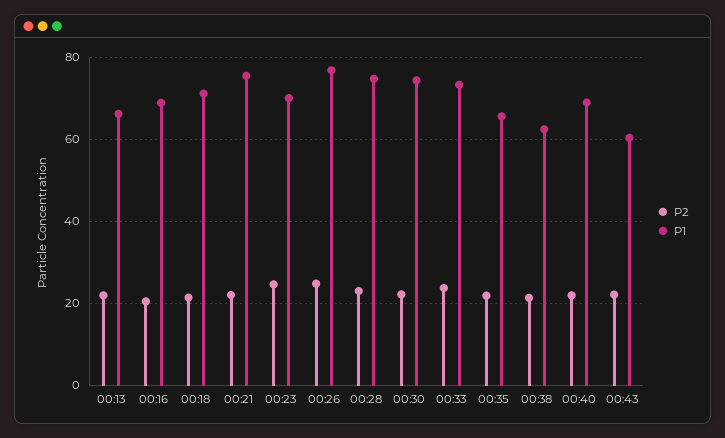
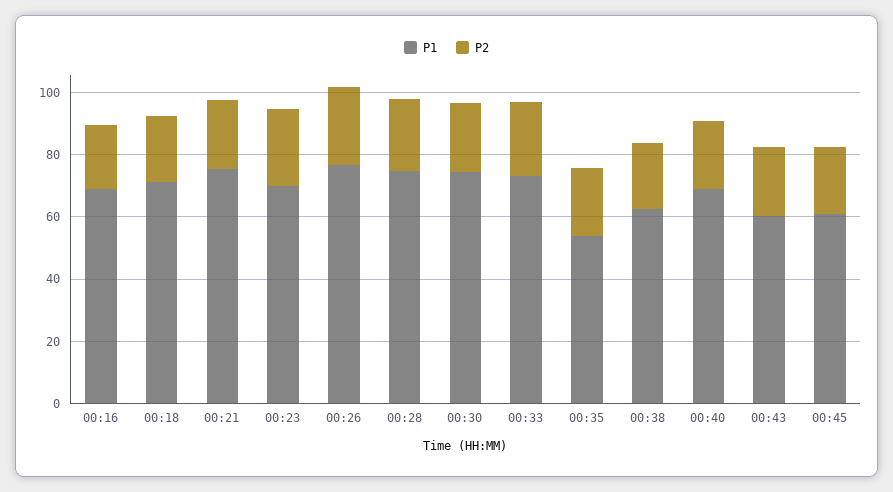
P2, 00:13: 22 -> none
P1, 00:13: 66 -> none
P1, 00:35: 66 -> 55
P1, 00:45: none -> 60
P2, 00:45: none -> 20

